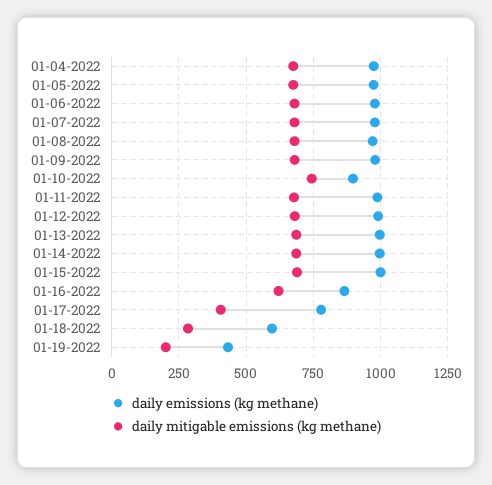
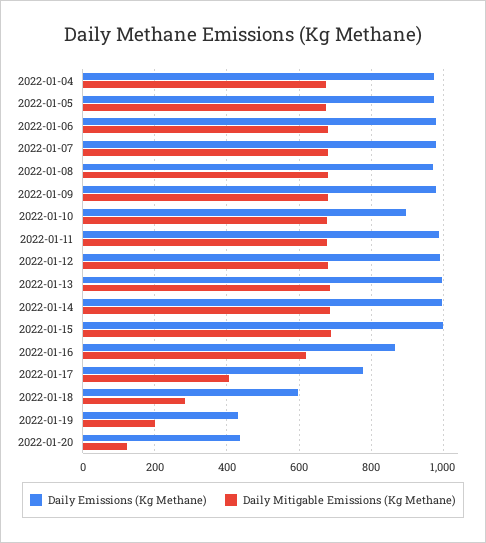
daily mitigable emissions (kg methane), 01-10-2022: 750 -> 680
daily emissions (kg methane), 2022-01-20: none -> 440
daily mitigable emissions (kg methane), 2022-01-20: none -> 120

